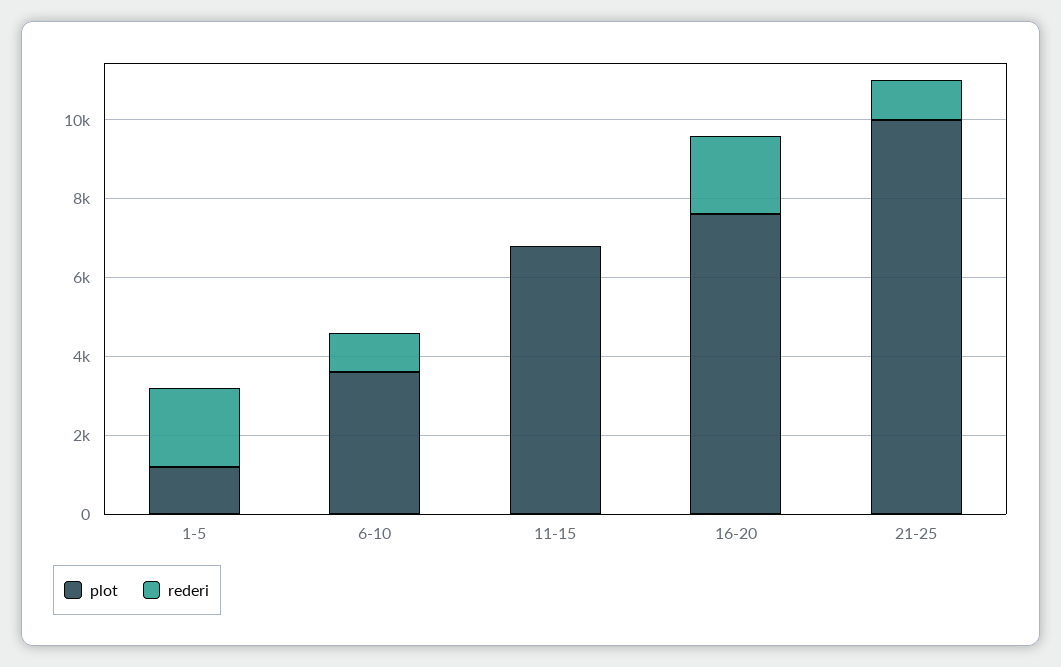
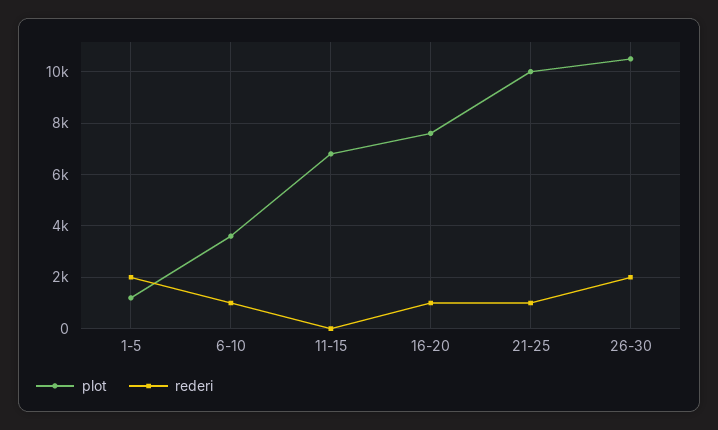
rederi, 16-20: 2000 -> 1000
plot, 26-30: none -> 10500
rederi, 26-30: none -> 2000

